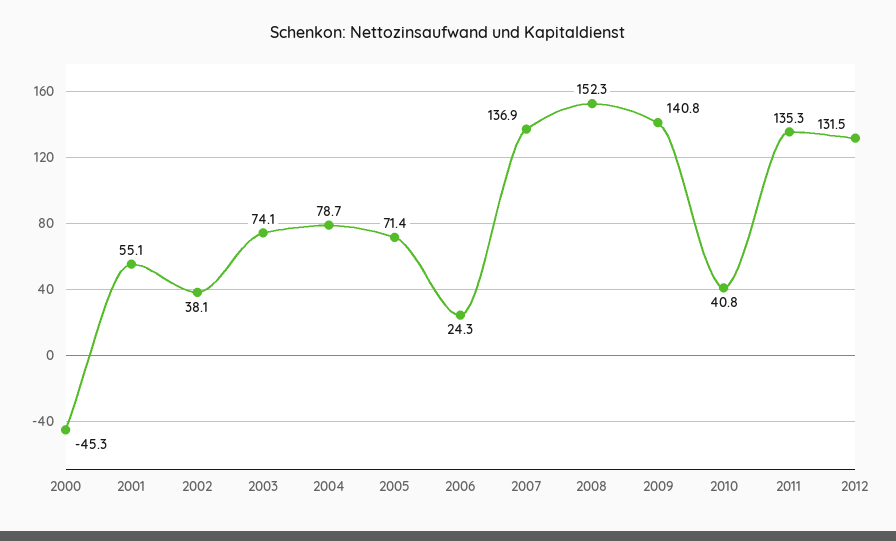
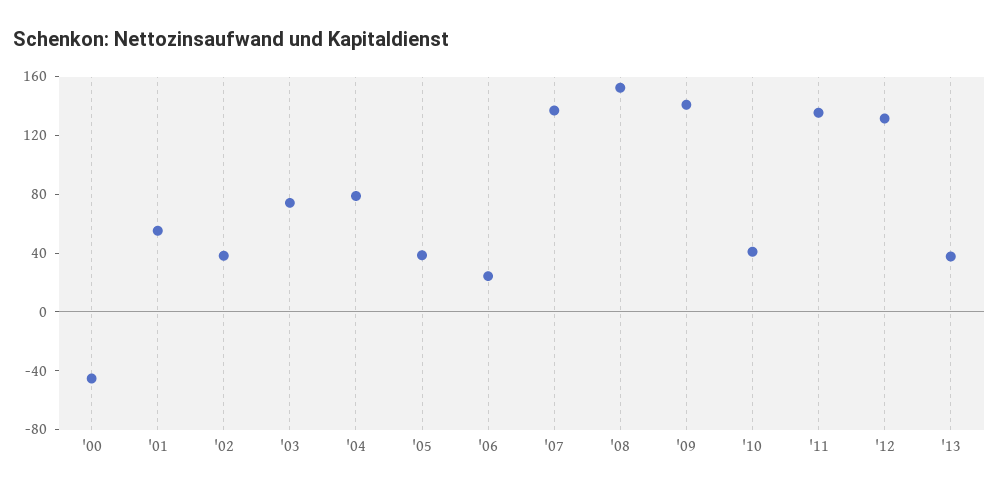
2005: 71.4 -> 40
'13: none -> 40

